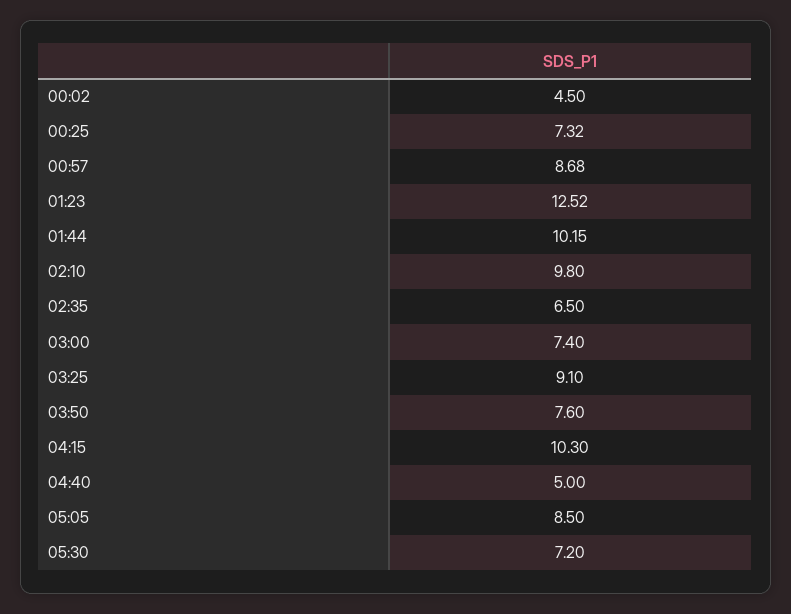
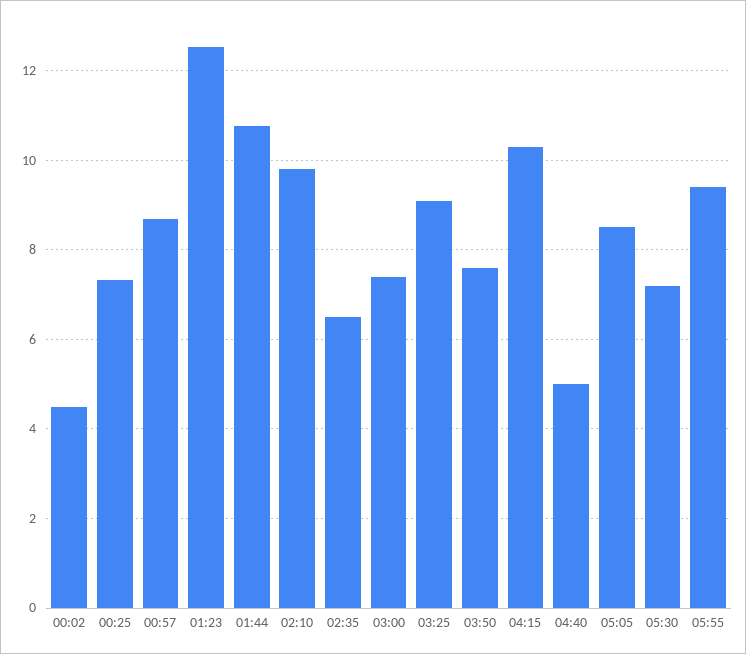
01:44: 10.15 -> 10.8
05:55: none -> 9.4

